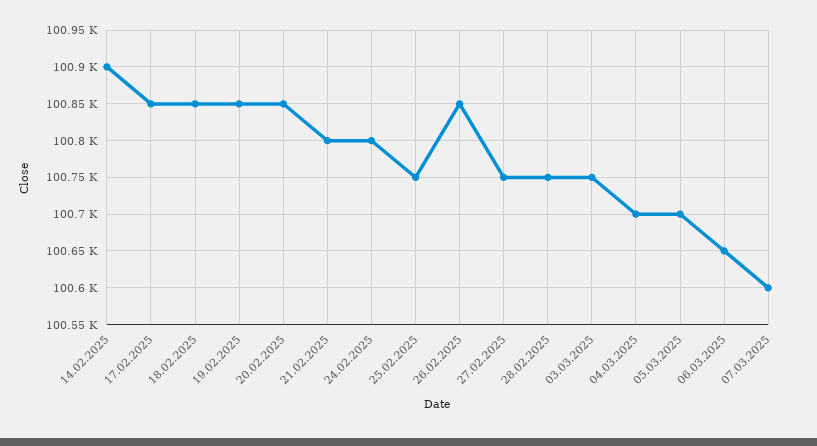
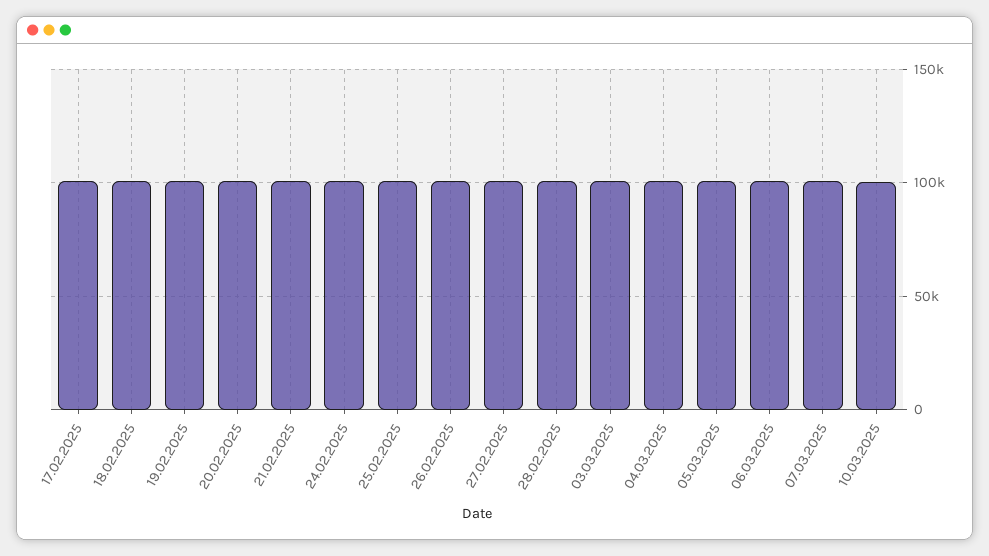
14.02.2025: 100900 -> none
10.03.2025: none -> 100000

